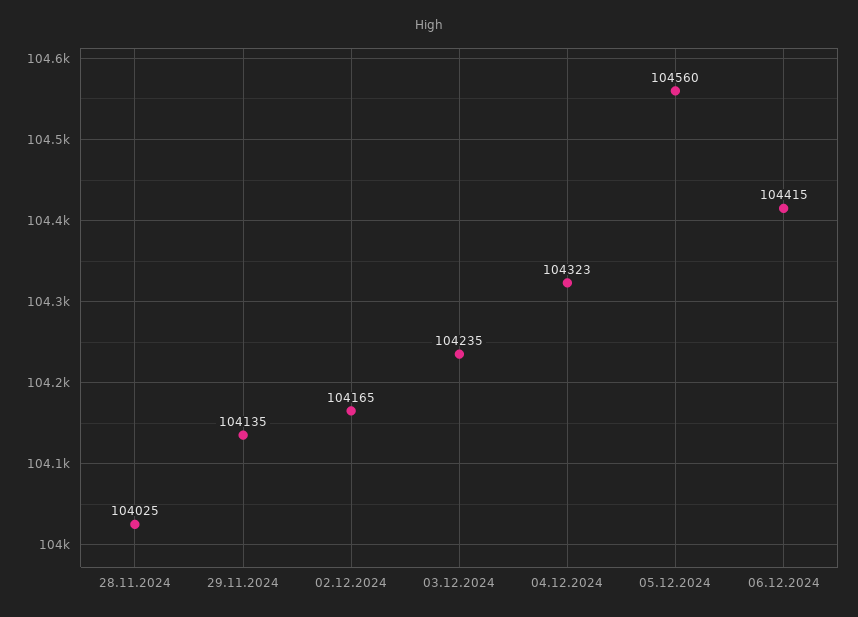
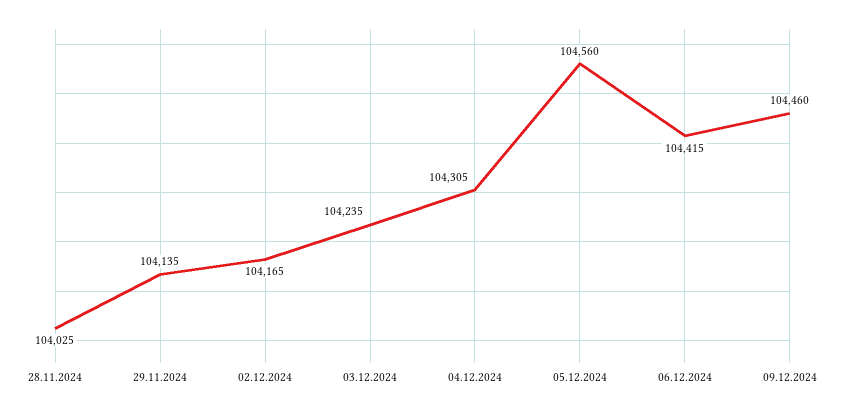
04.12.2024: 104323 -> 104305
09.12.2024: none -> 104460

